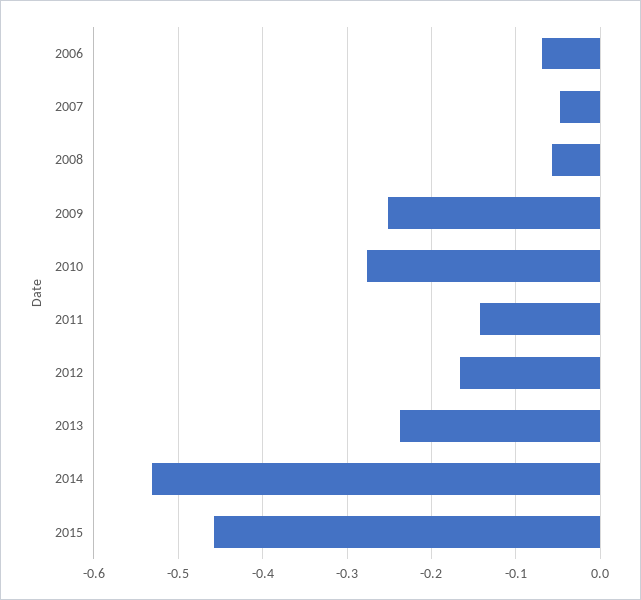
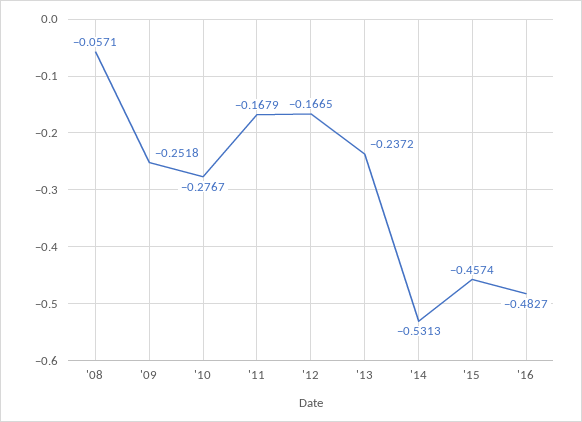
2006: -0.07 -> none
2007: -0.05 -> none
2011: -0.14 -> -0.1679
'16: none -> -0.4827

